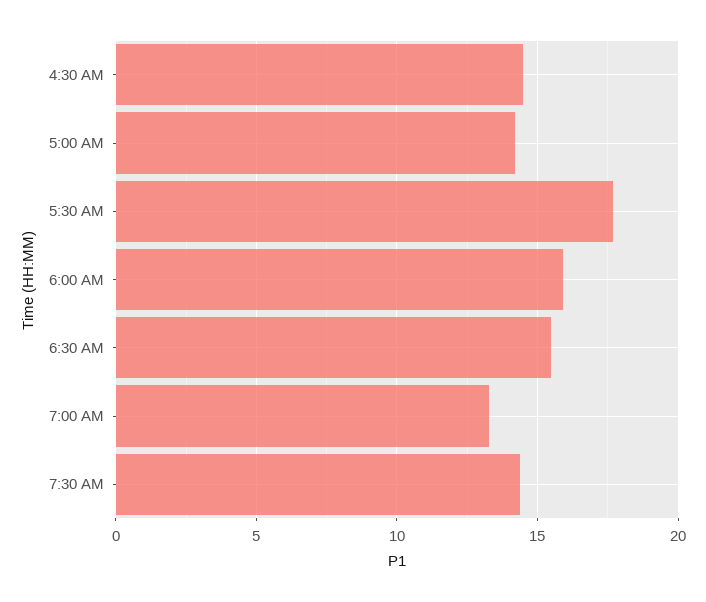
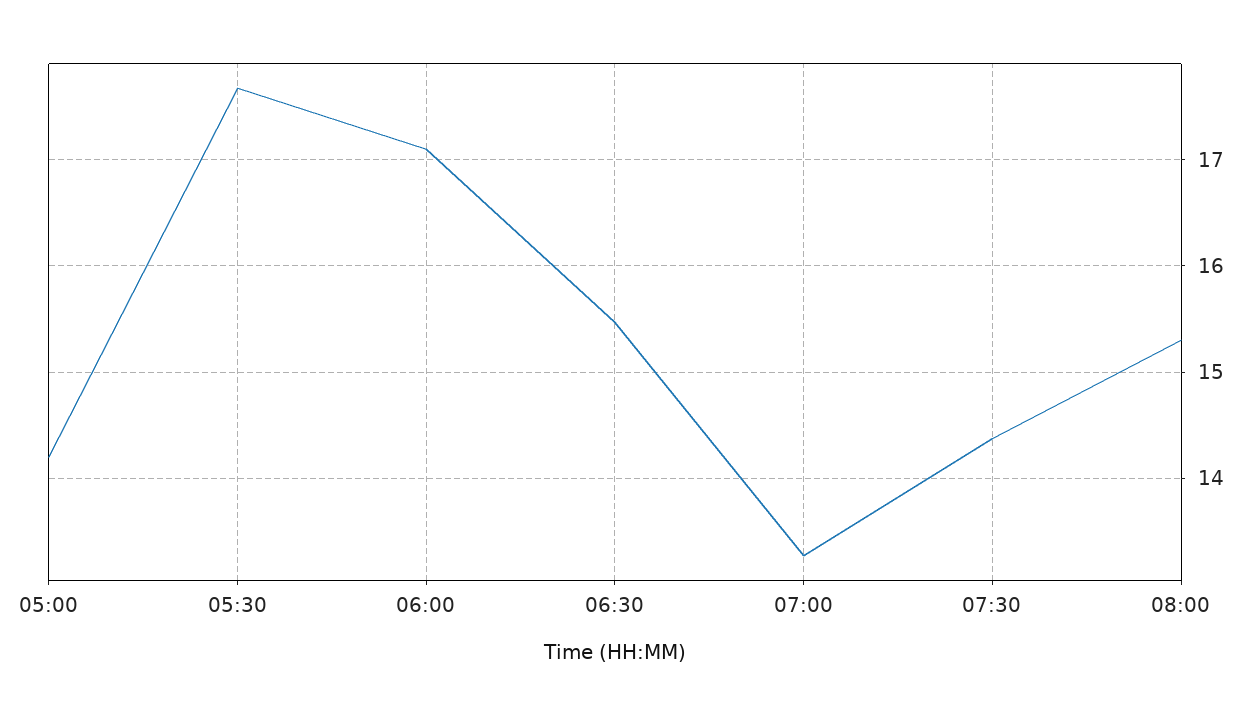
4:30 AM: 14.5 -> none
6:00 AM: 16 -> 17.1
08:00: none -> 15.3

